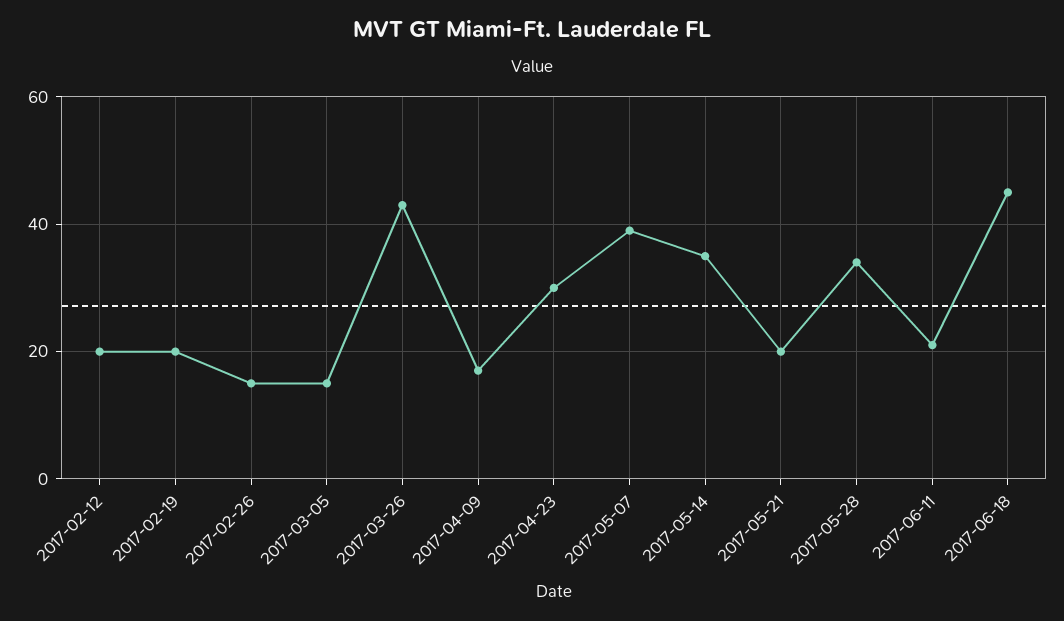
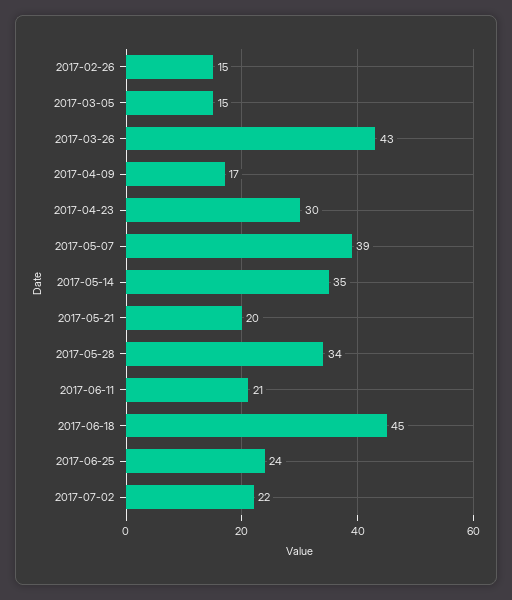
2017-02-12: 20 -> none
2017-02-19: 20 -> none
2017-06-25: none -> 24
2017-07-02: none -> 22

